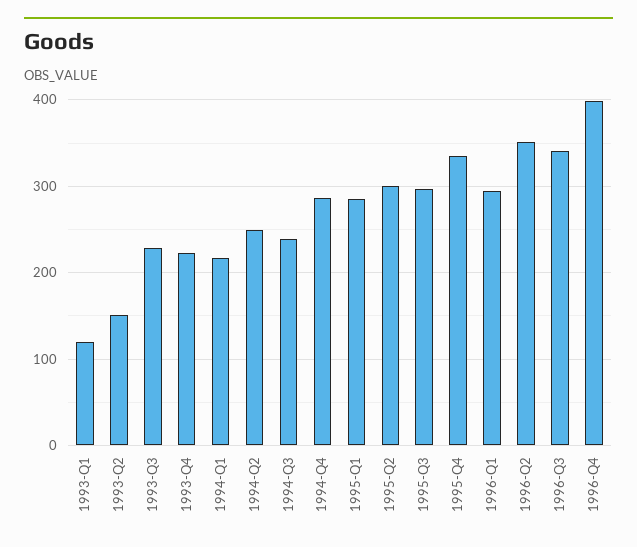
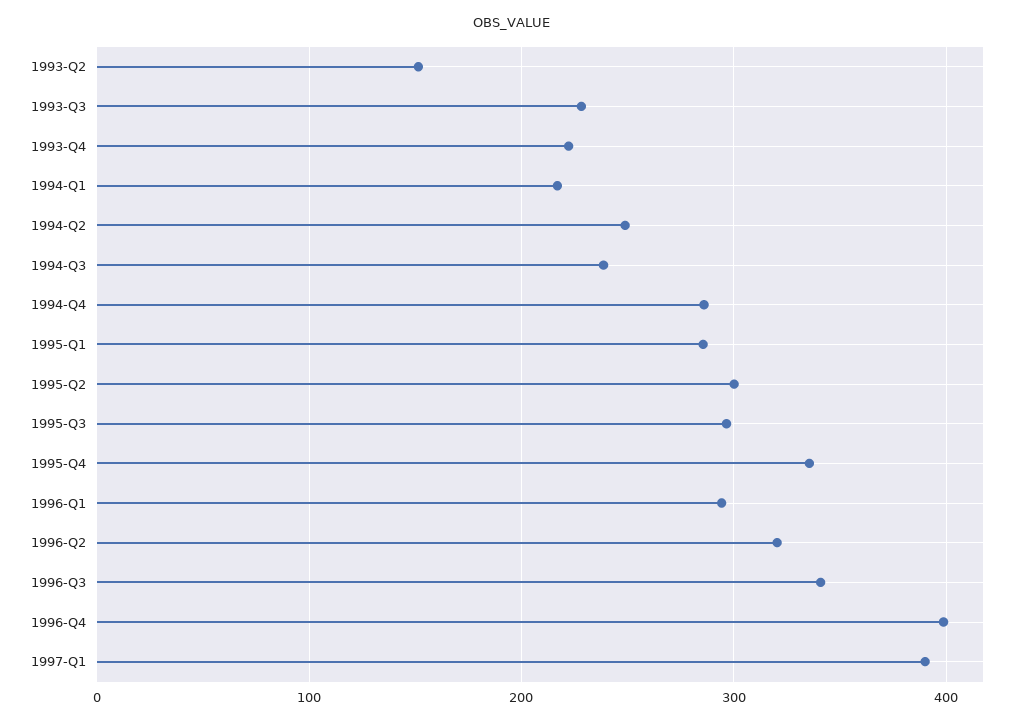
1993-Q1: 120 -> none
1996-Q2: 350 -> 320
1997-Q1: none -> 390

